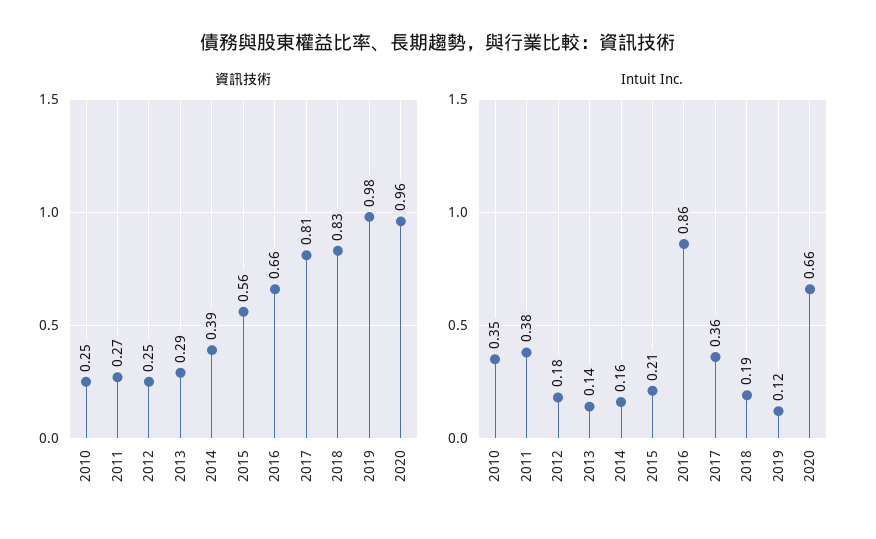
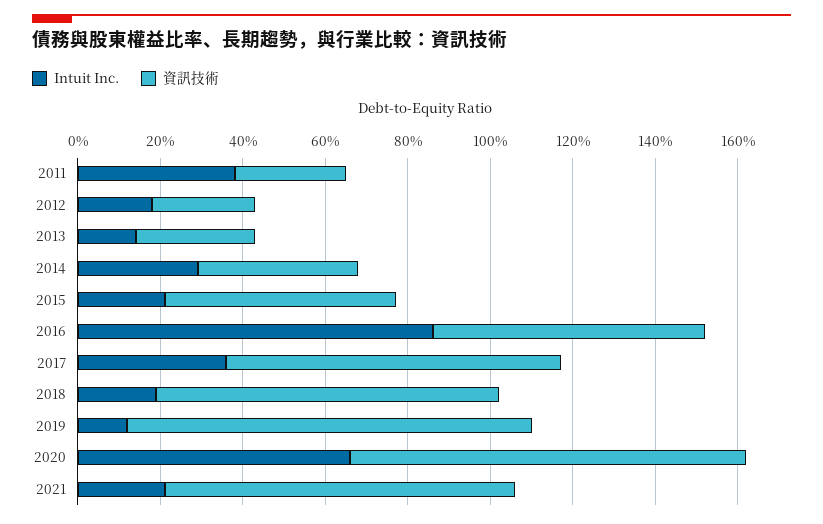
資訊技術, 2010: 0.25 -> none
Intuit Inc., 2010: 0.35 -> none
Intuit Inc., 2014: 0.16 -> 0.3
Intuit Inc., 2021: none -> 0.2
資訊技術, 2021: none -> 0.85

